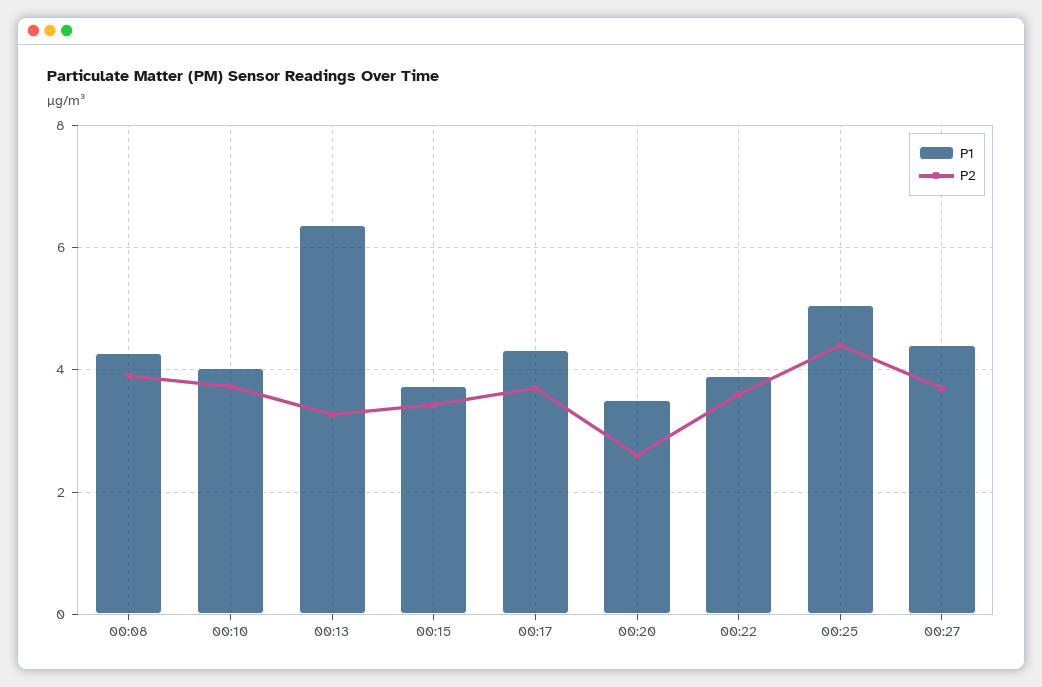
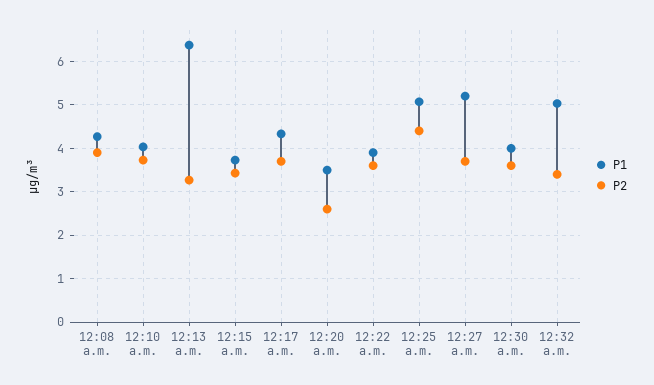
P1, 00:27: 4.4 -> 5.2
P1, 12:30 a.m.: none -> 4
P2, 12:30 a.m.: none -> 3.6
P1, 12:32 a.m.: none -> 5
P2, 12:32 a.m.: none -> 3.4

